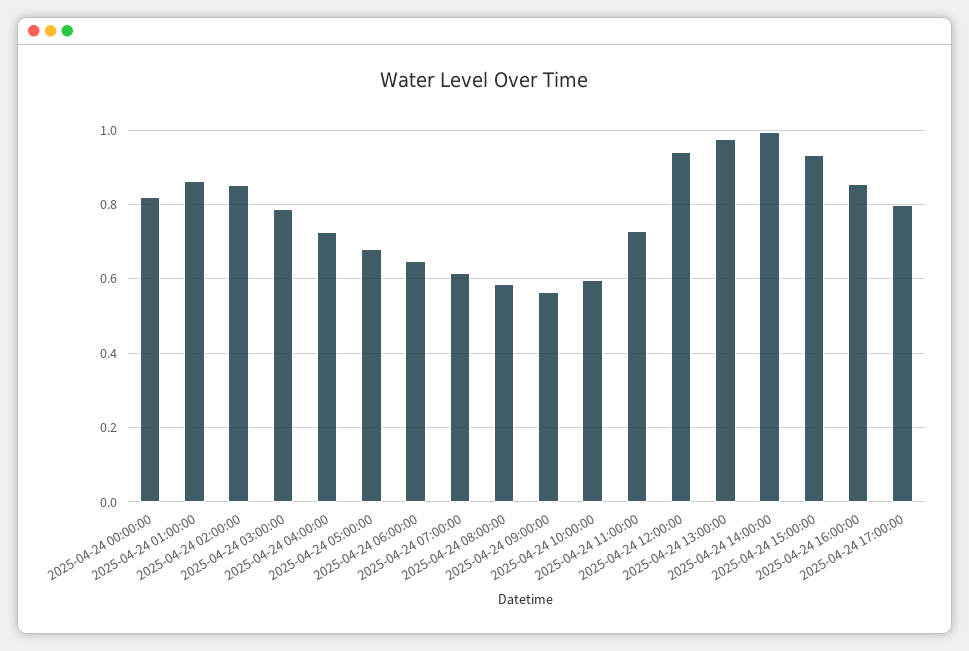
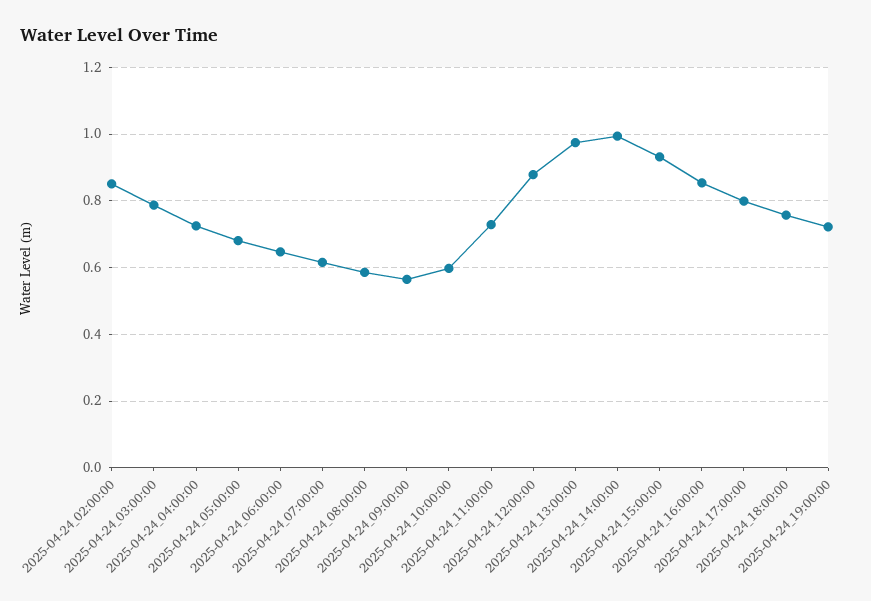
2025-04-24 00:00:00: 0.82 -> none
2025-04-24 01:00:00: 0.86 -> none
2025-04-24 12:00:00: 0.94 -> 0.88
2025-04-24_18:00:00: none -> 0.76
2025-04-24_19:00:00: none -> 0.72

